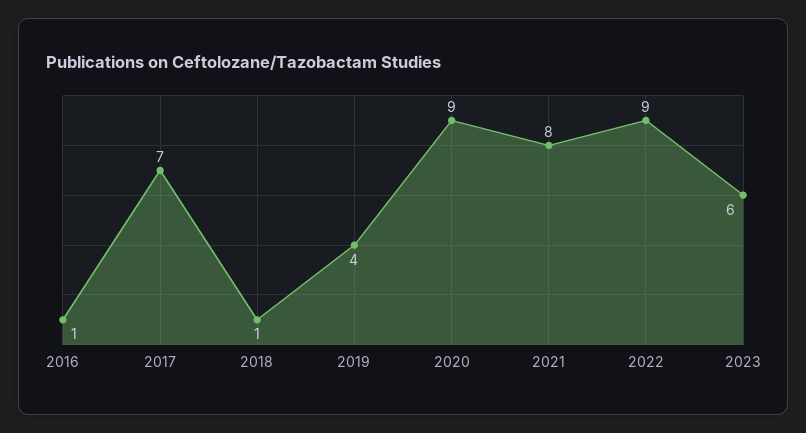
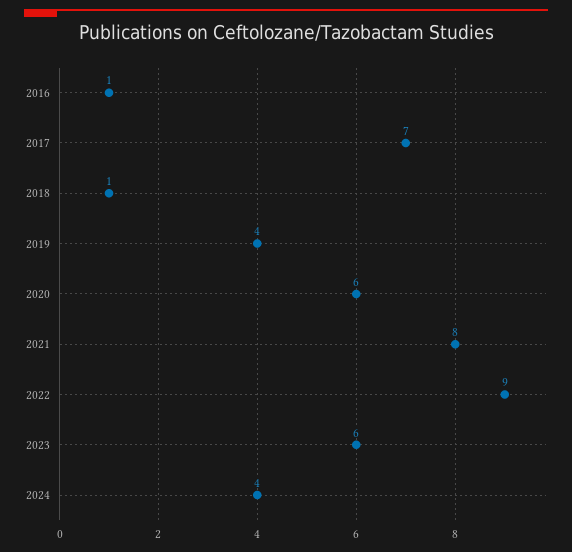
2020: 9 -> 6
2024: none -> 4

